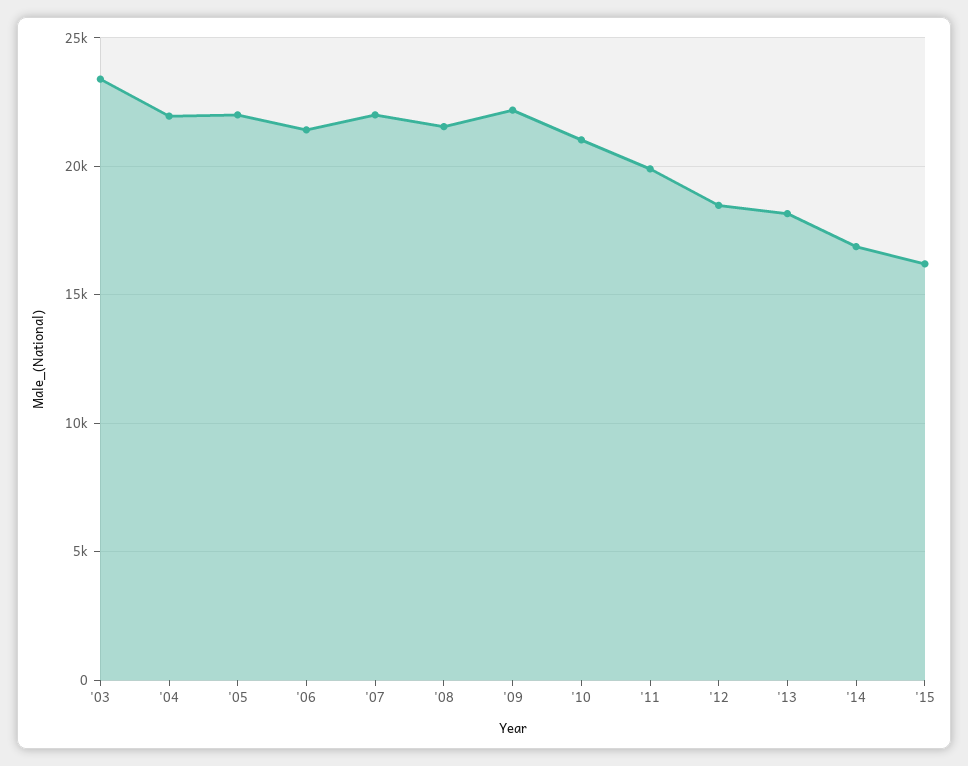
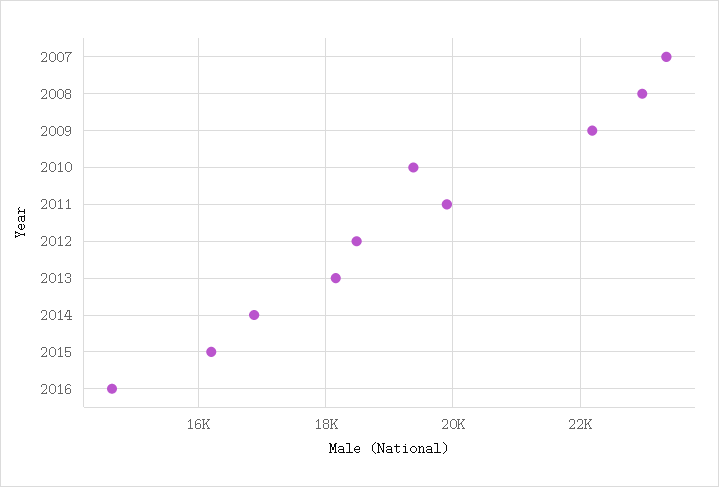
'03: 23500 -> none
'04: 22000 -> none
'05: 22000 -> none
'06: 21500 -> none
'07: 22000 -> 23400
'08: 21500 -> 23000
'10: 21000 -> 19400
2016: none -> 14600

